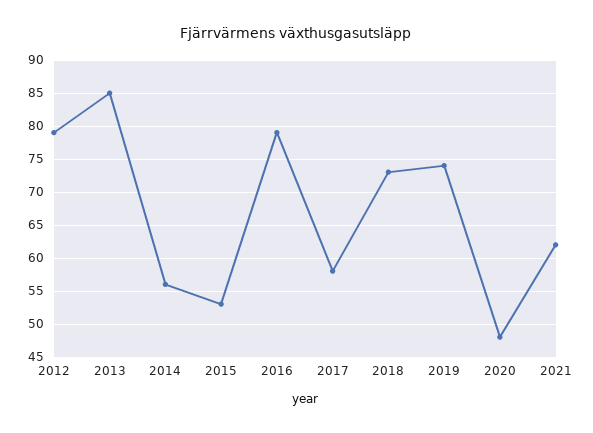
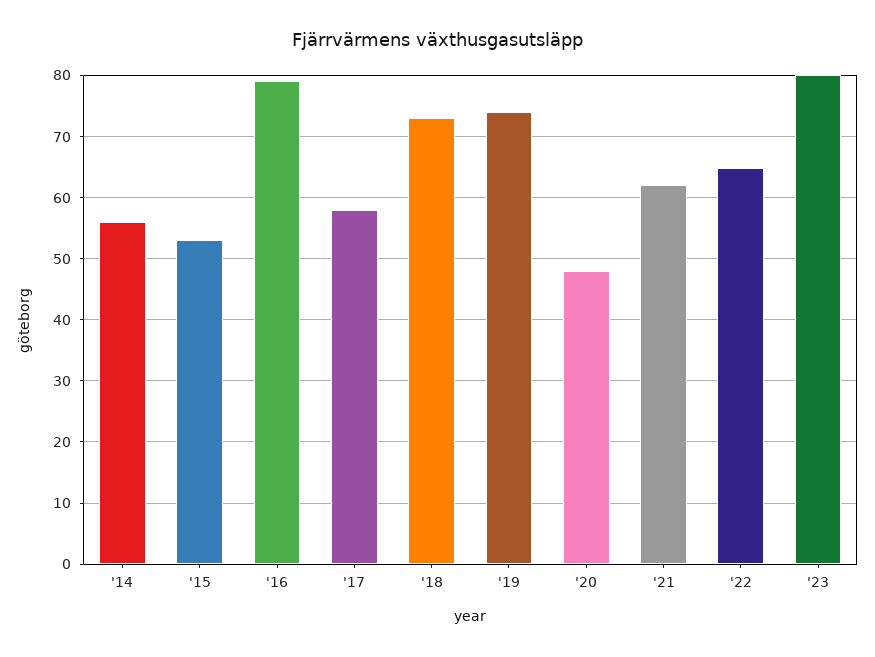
2012: 79 -> none
2013: 85 -> none
'22: none -> 65
'23: none -> 80

